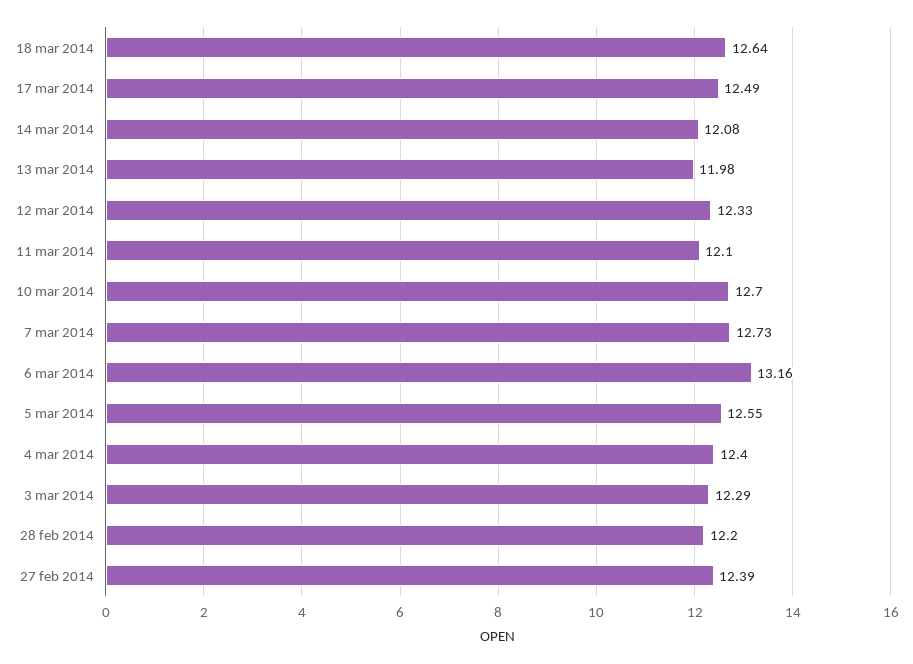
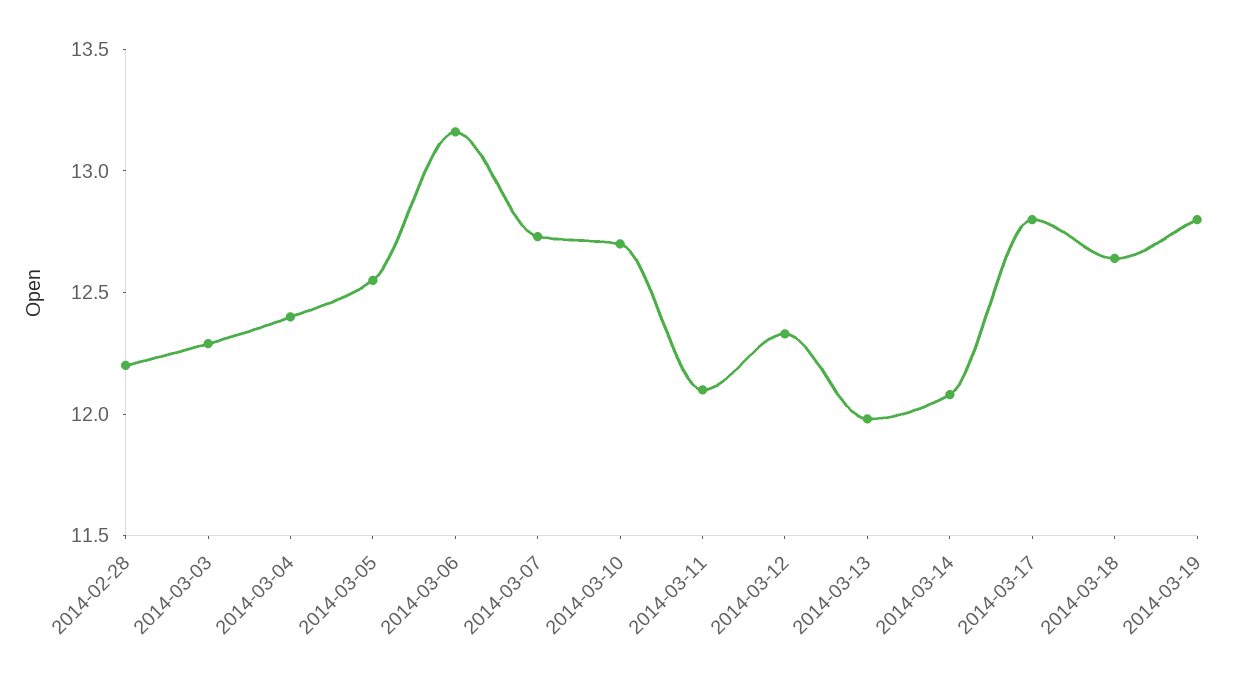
17 mar 2014: 12.49 -> 12.8
27 feb 2014: 12.39 -> none
2014-03-19: none -> 12.8

